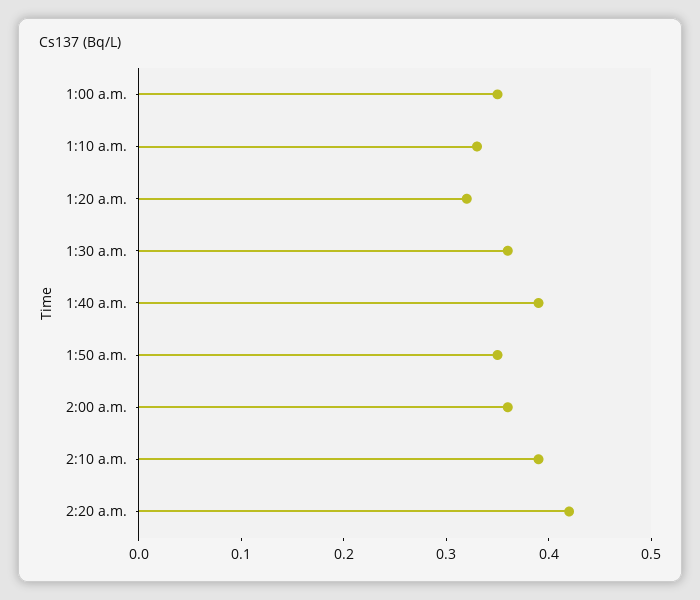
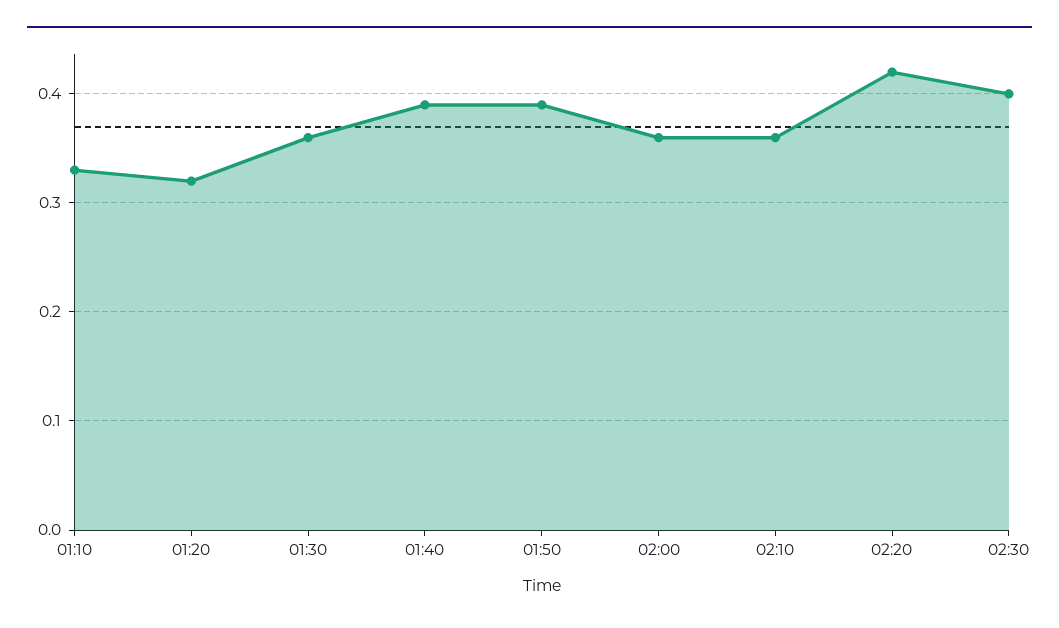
1:00 a.m.: 0.35 -> none
1:50 a.m.: 0.35 -> 0.39
2:10 a.m.: 0.39 -> 0.36
02:30: none -> 0.4

